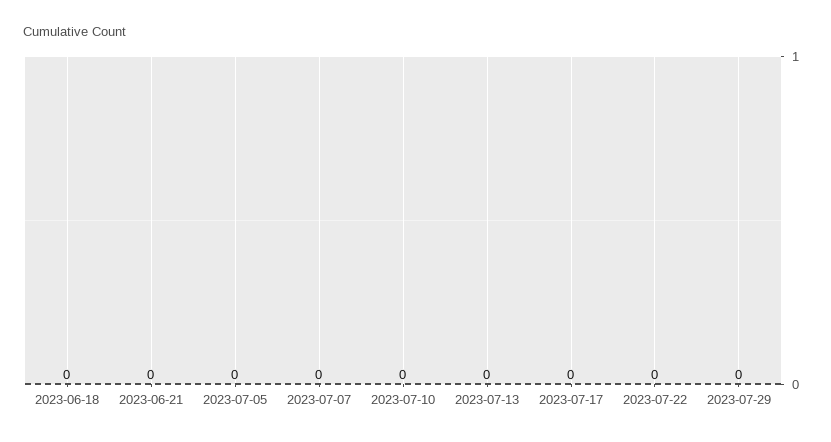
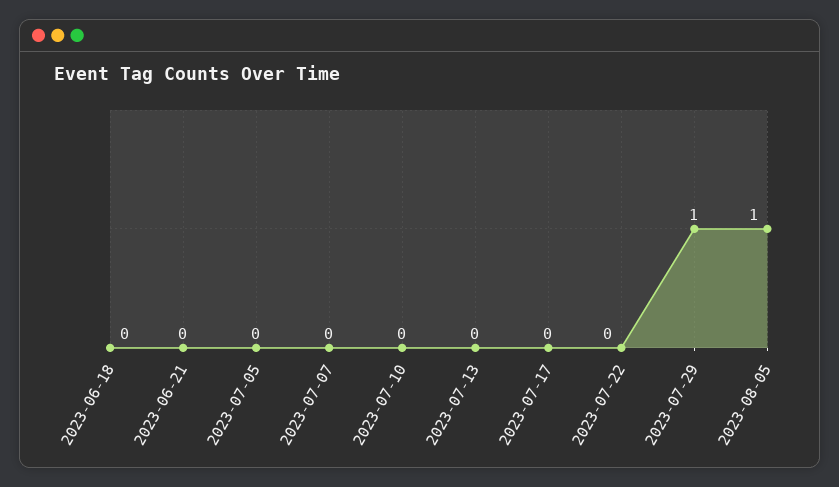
2023-07-29: 0 -> 1
2023-08-05: none -> 1

